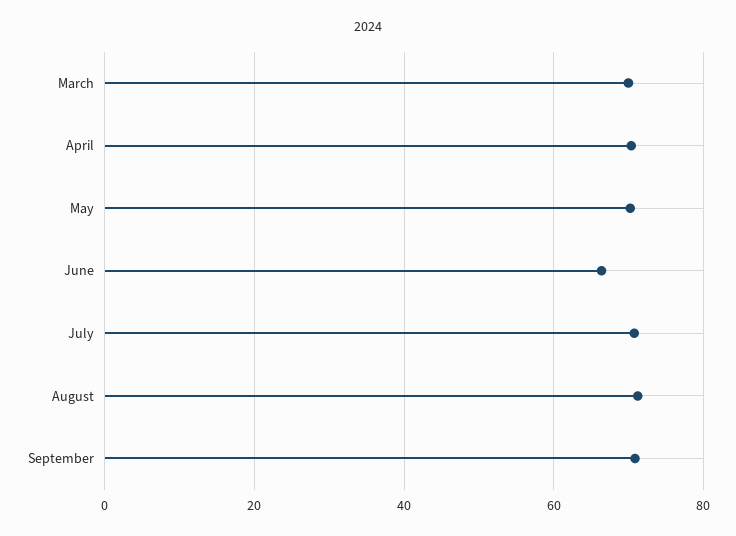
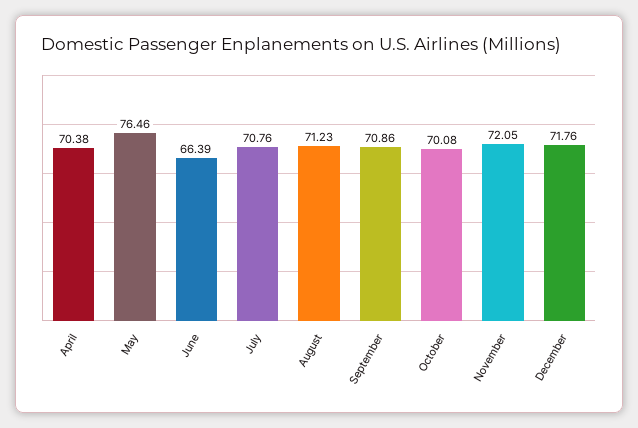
March: 70 -> none
May: 70 -> 76.46
October: none -> 70.08
November: none -> 72.05
December: none -> 71.76

